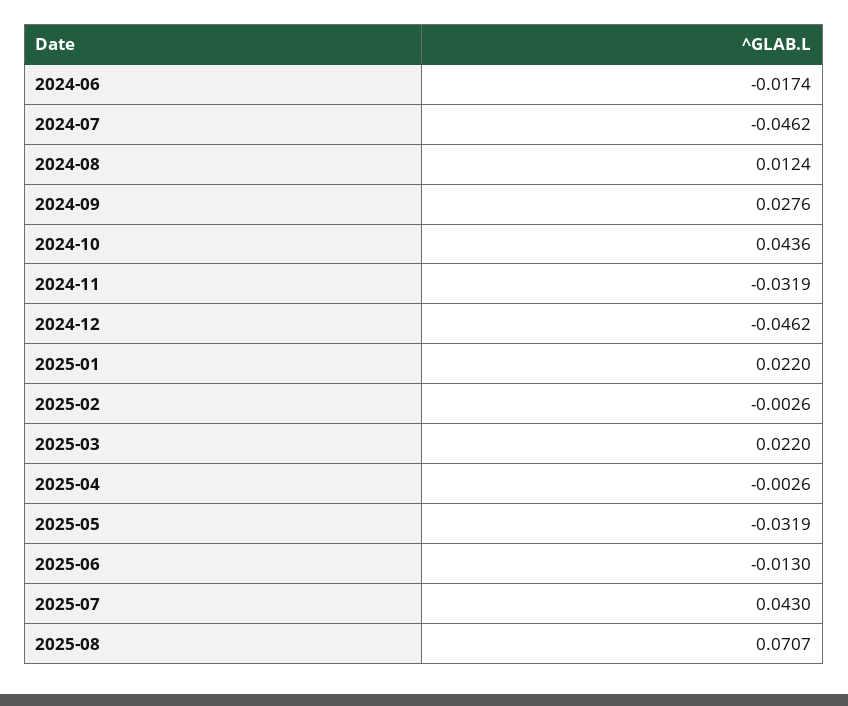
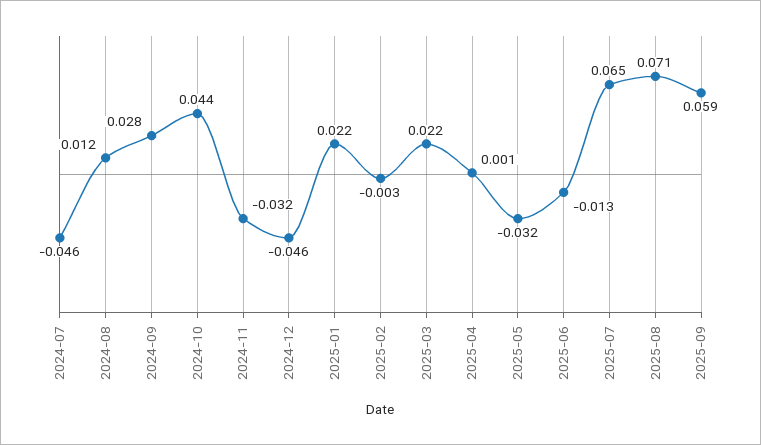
2024-06: -0.0174 -> none
2025-04: -0.0026 -> 0.001
2025-07: 0.043 -> 0.065
2025-09: none -> 0.059

